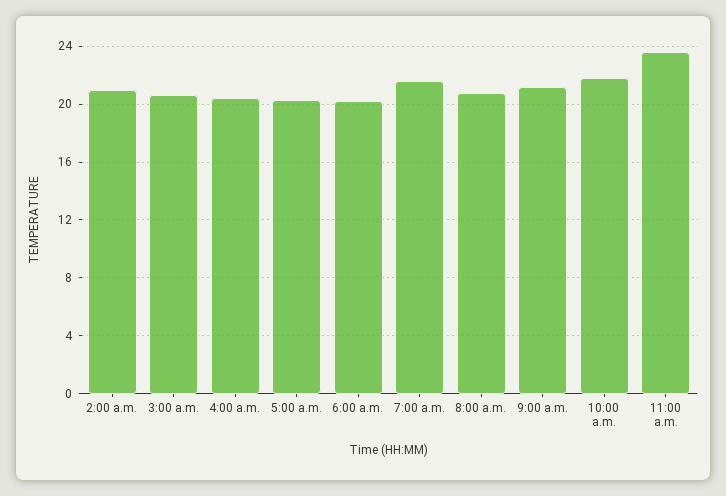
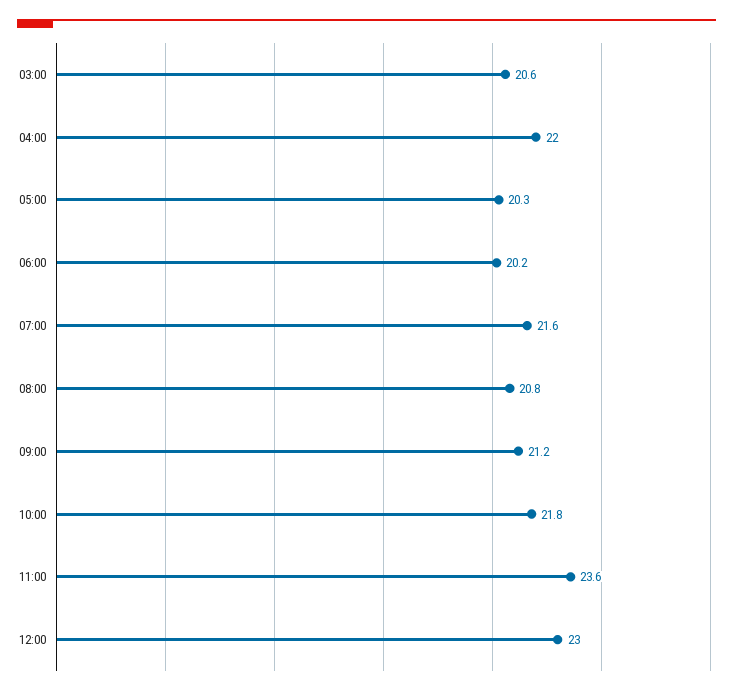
2:00 a.m.: 21 -> none
4:00 a.m.: 20.5 -> 22
12:00: none -> 23

